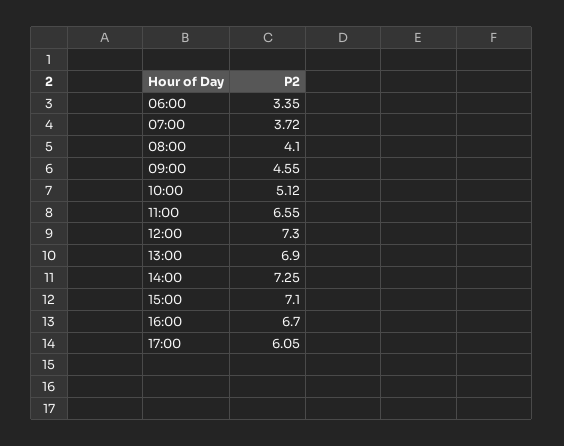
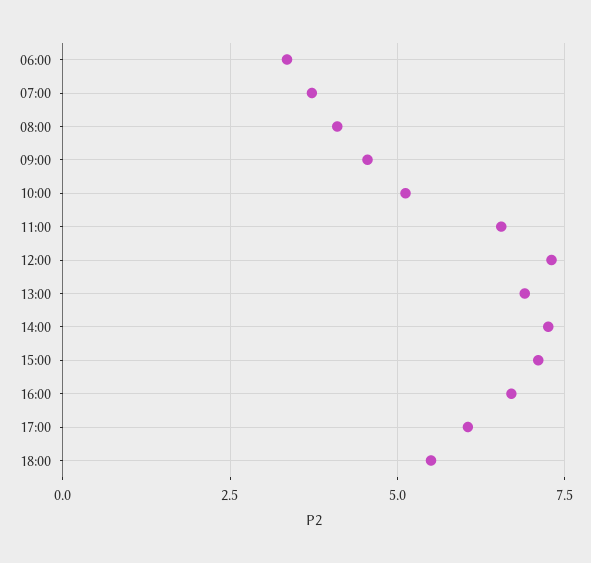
18:00: none -> 5.5

